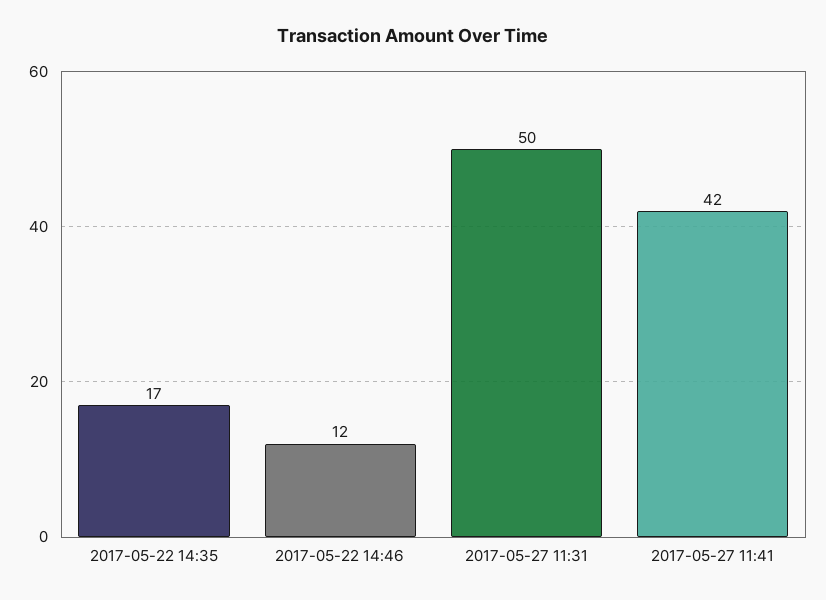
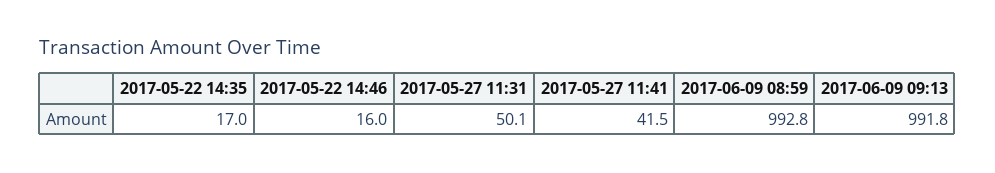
2017-05-22 14:46: 12 -> 16
2017-06-09 08:59: none -> 992.8
2017-06-09 09:13: none -> 991.8

